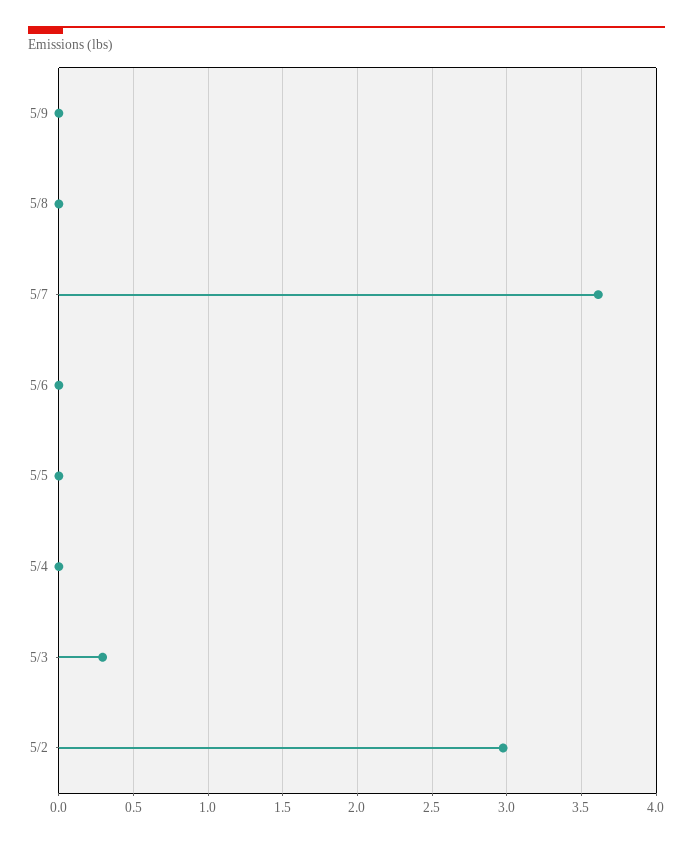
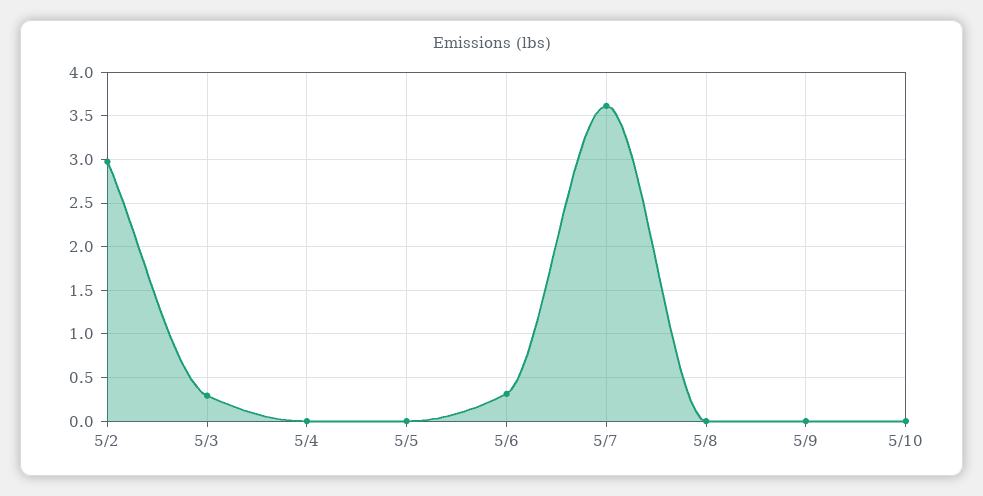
5/6: 0 -> 0.3
5/10: none -> 0

